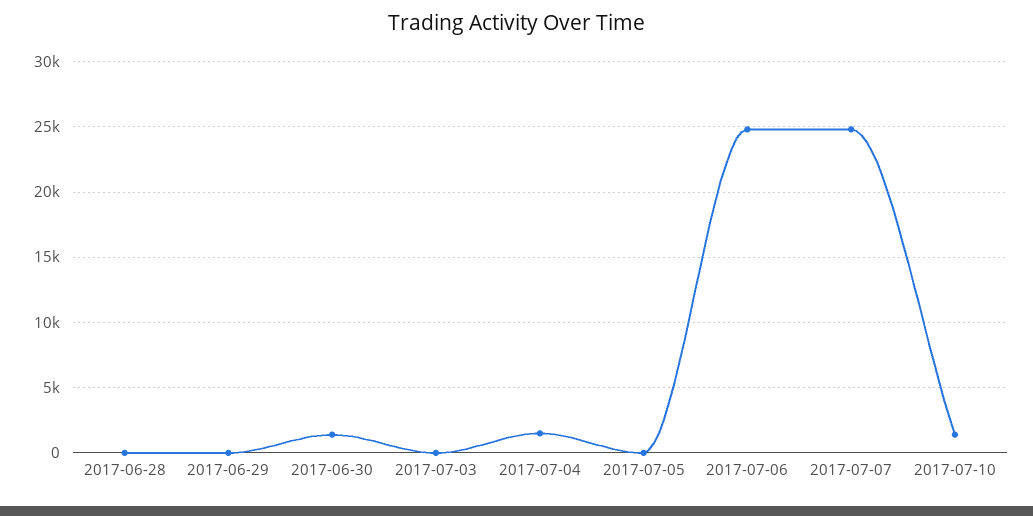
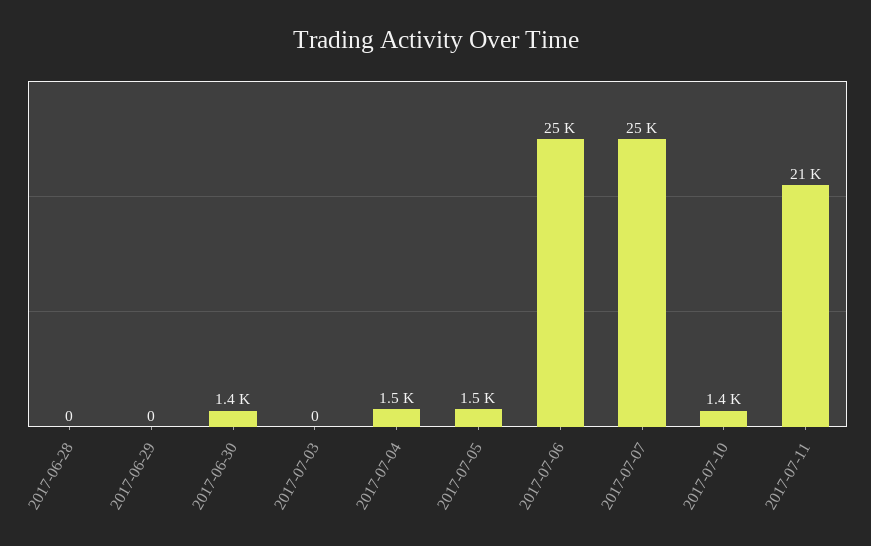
2017-07-05: 0 -> 1500
2017-07-11: none -> 21000

